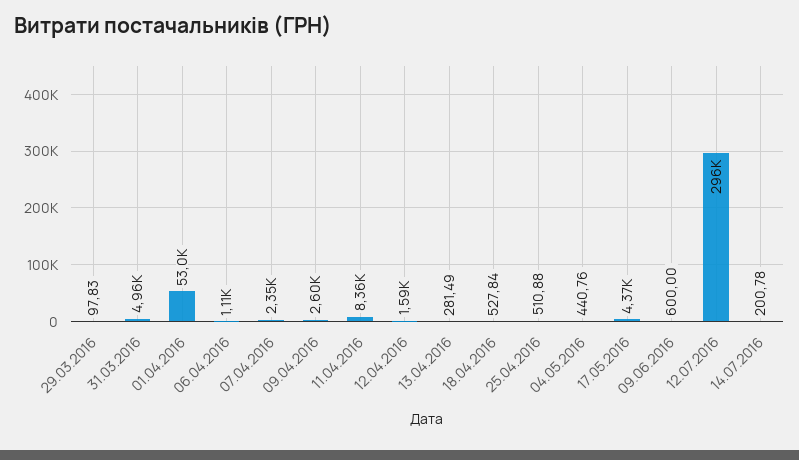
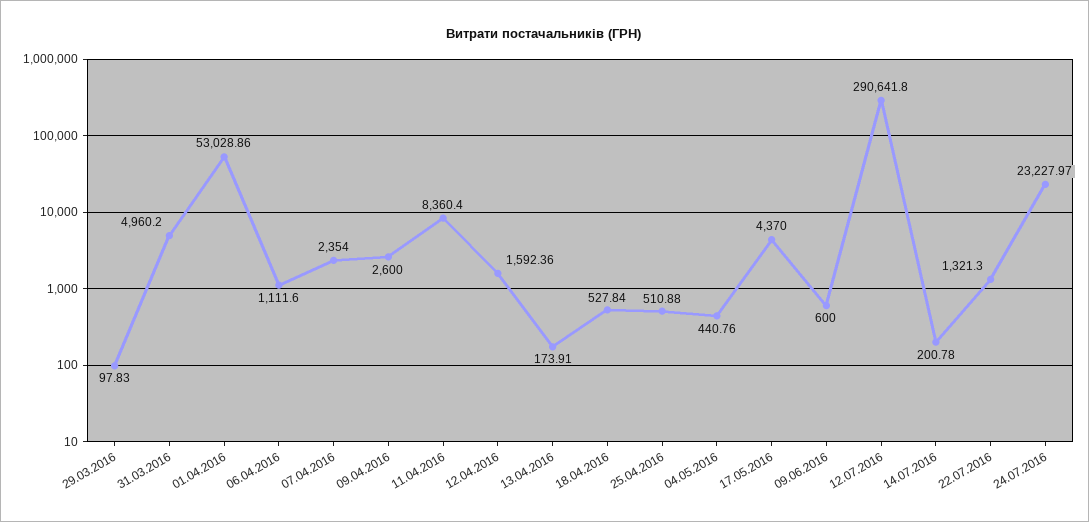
13.04.2016: 281.49 -> 173.91
12.07.2016: 296000 -> 290641.8
22.07.2016: none -> 1321.3
24.07.2016: none -> 23227.97

